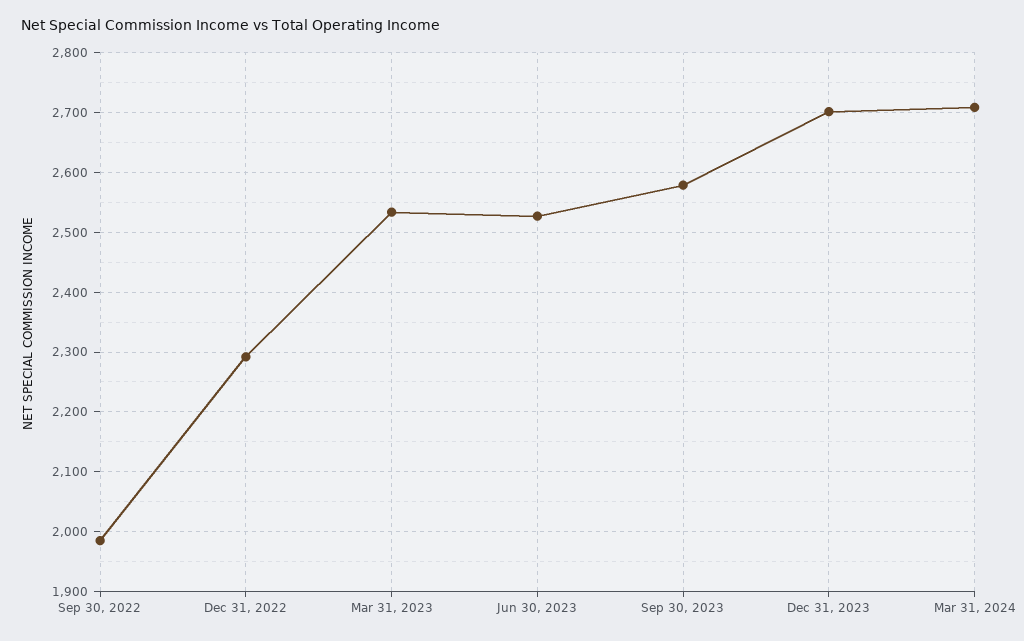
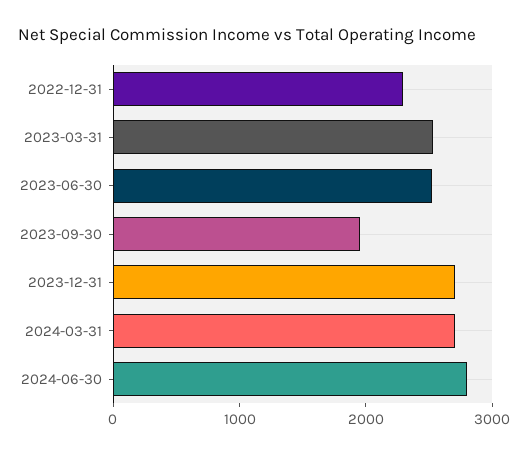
Sep 30, 2022: 1980 -> none
Sep 30, 2023: 2580 -> 2000
2024-06-30: none -> 2800

